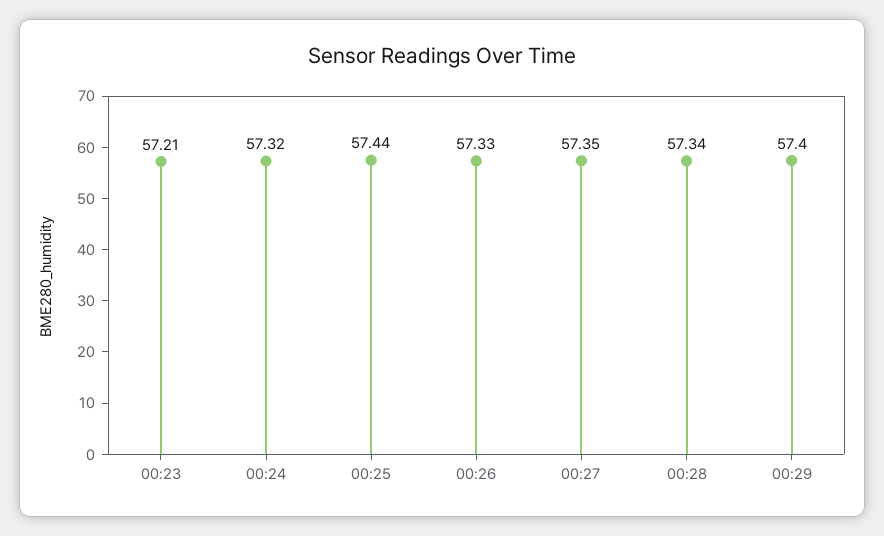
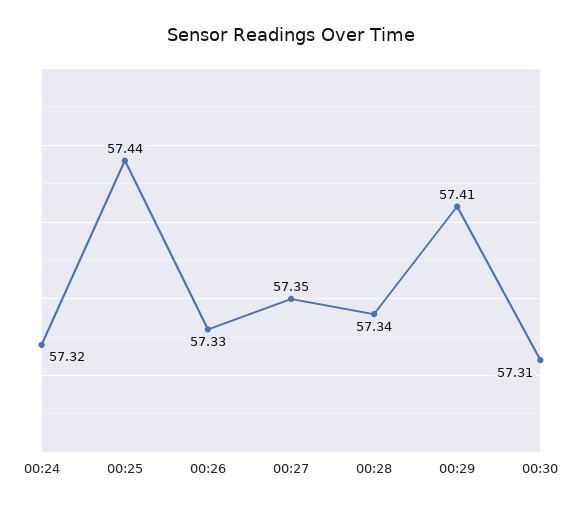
00:23: 57.21 -> none
00:29: 57.4 -> 57.41
00:30: none -> 57.31

